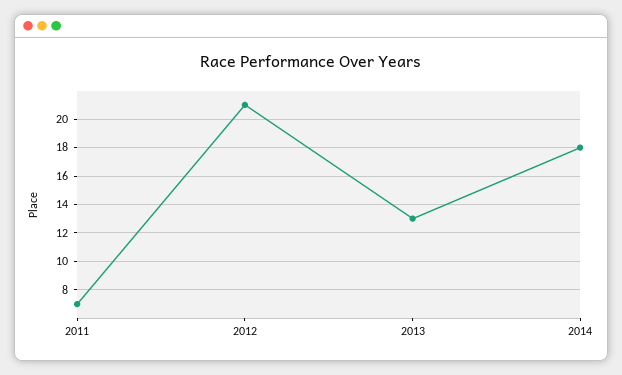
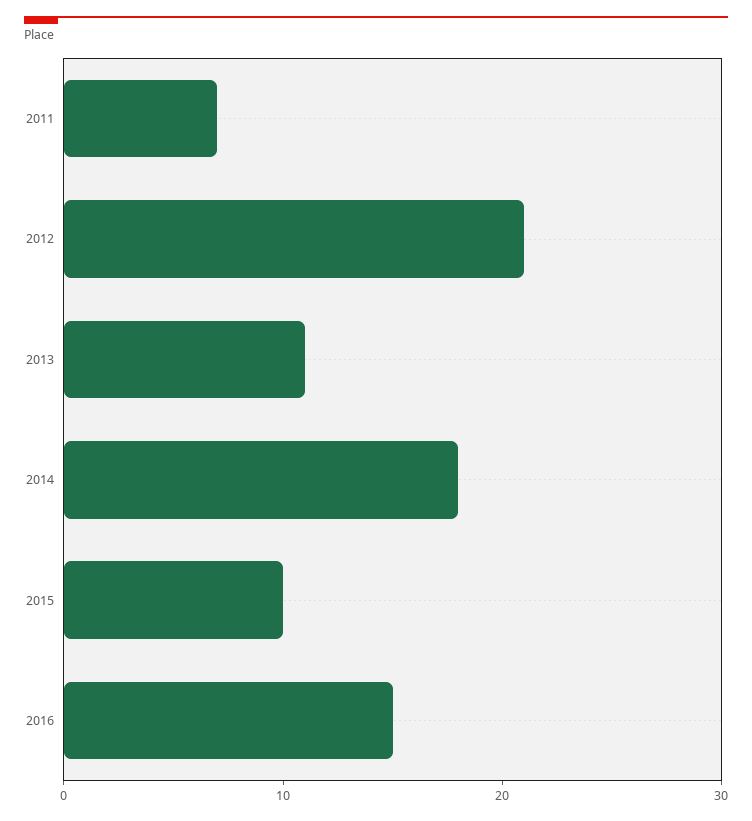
2013: 13 -> 11
2015: none -> 10
2016: none -> 15

